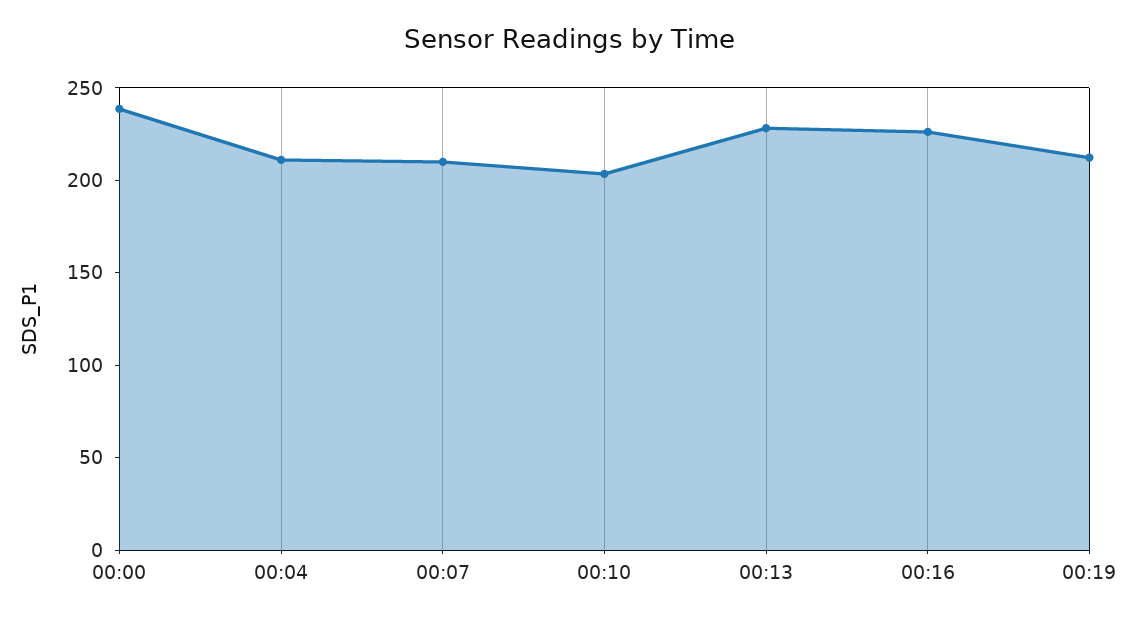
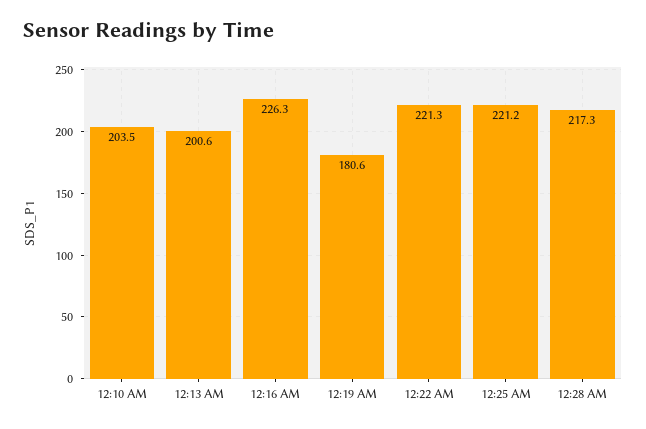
00:00: 240 -> none
00:04: 210 -> none
00:07: 210 -> none
00:13: 230 -> 200.6
00:19: 210 -> 180.6
12:22 AM: none -> 221.3
12:25 AM: none -> 221.2
12:28 AM: none -> 217.3

